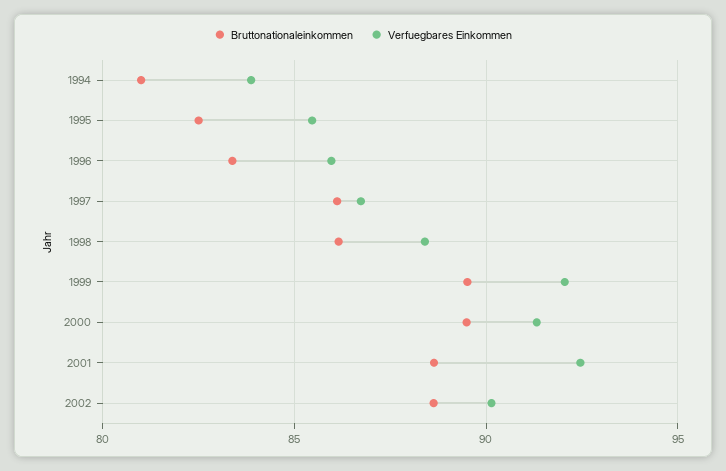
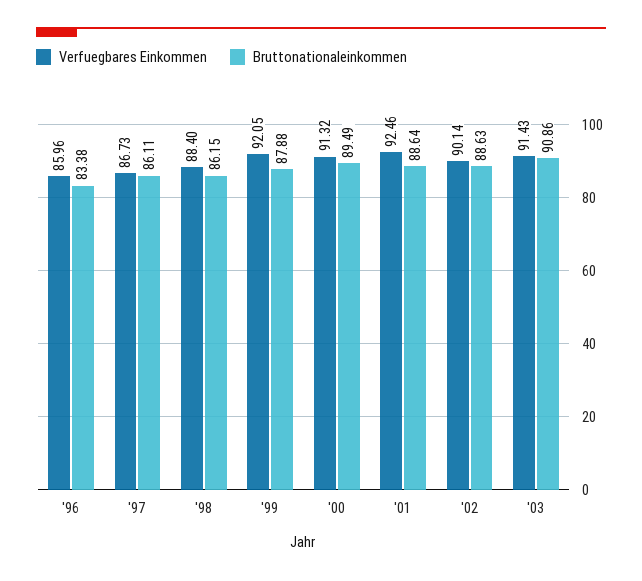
Bruttonationaleinkommen, 1994: 81 -> none
Verfuegbares Einkommen, 1994: 84 -> none
Bruttonationaleinkommen, 1995: 82.5 -> none
Verfuegbares Einkommen, 1995: 85.5 -> none
Bruttonationaleinkommen, 1999: 89.5 -> 87.88
Verfuegbares Einkommen, '03: none -> 91.43
Bruttonationaleinkommen, '03: none -> 90.86

